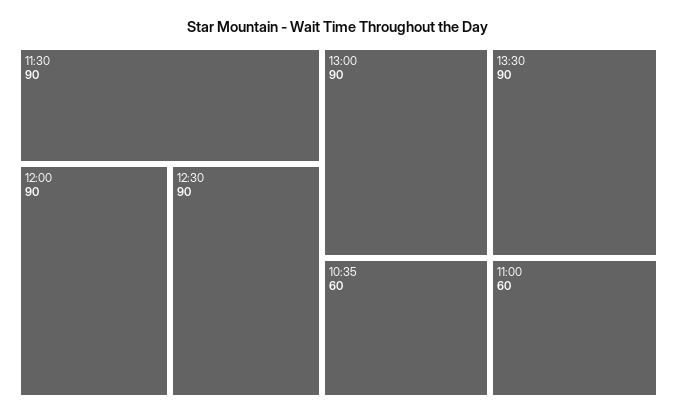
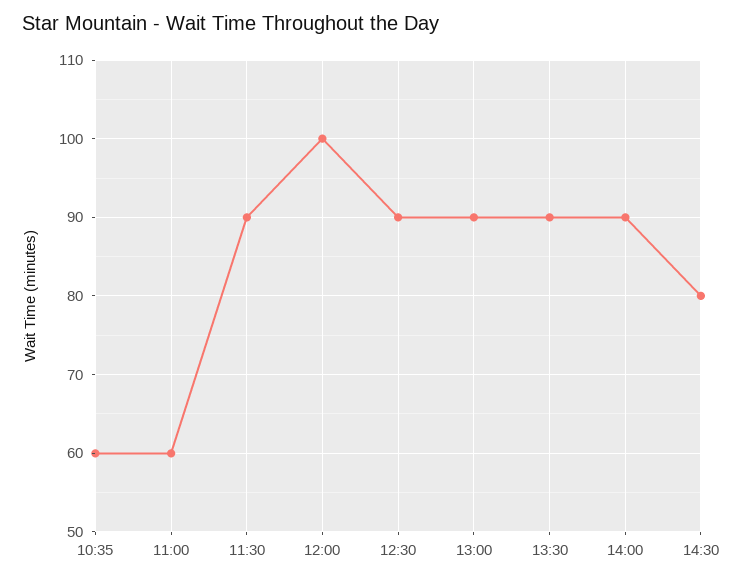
12:00: 90 -> 100
14:00: none -> 90
14:30: none -> 80

